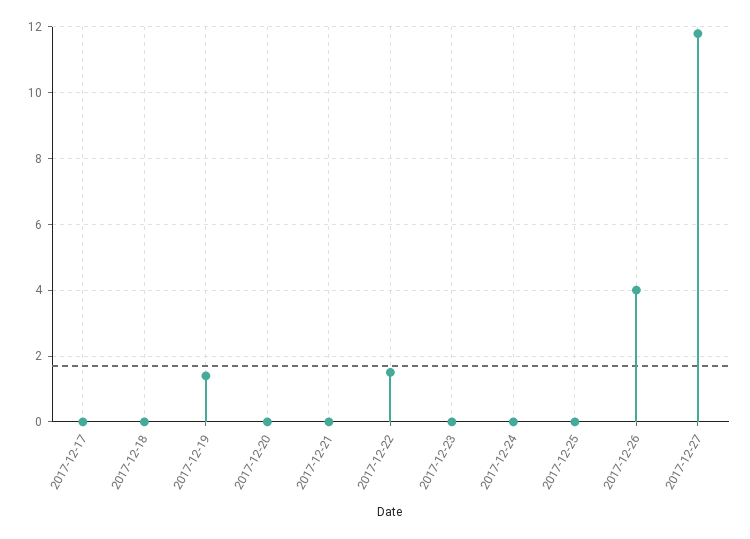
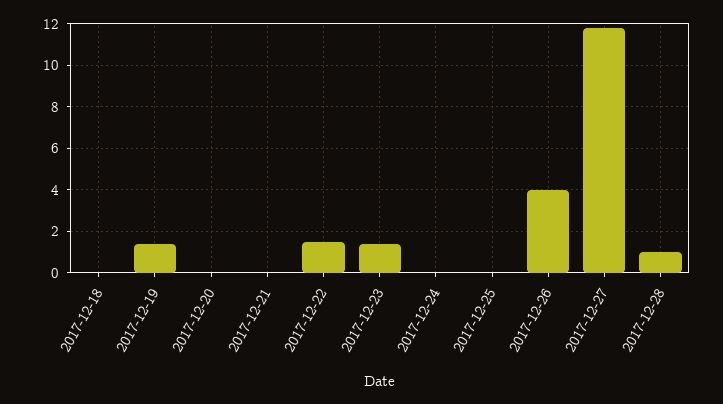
2017-12-17: 0 -> none
2017-12-23: 0 -> 1.5
2017-12-28: none -> 1

